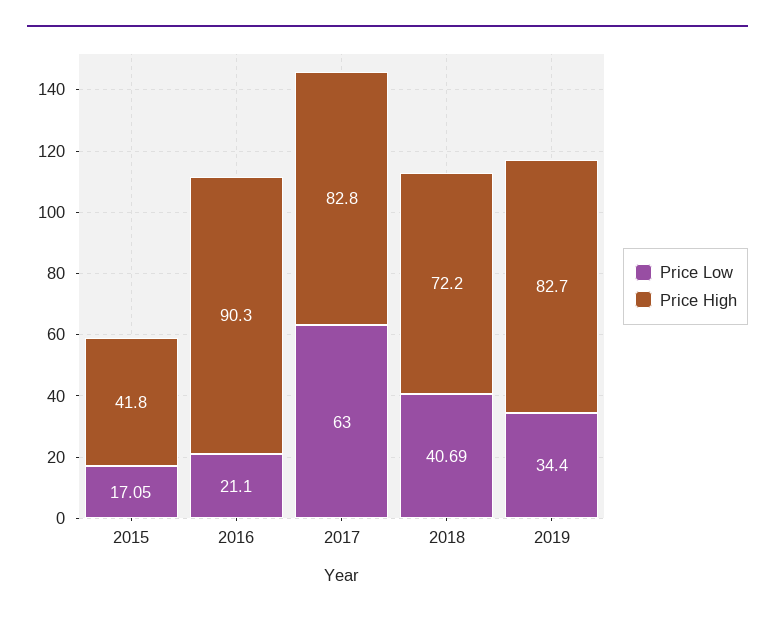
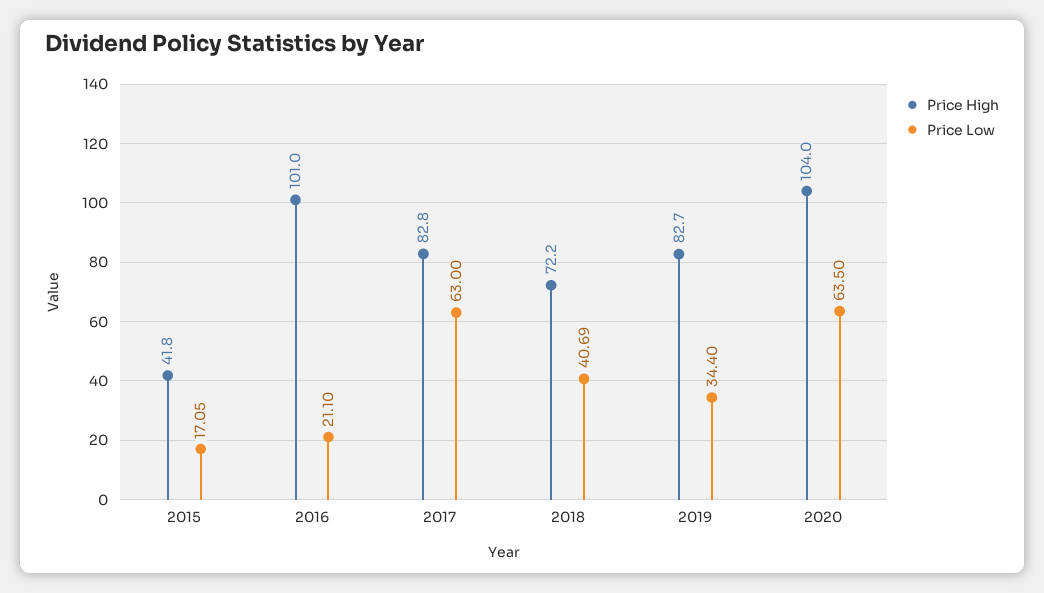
Price High, 2016: 90.3 -> 101
Price High, 2020: none -> 104
Price Low, 2020: none -> 63.5

